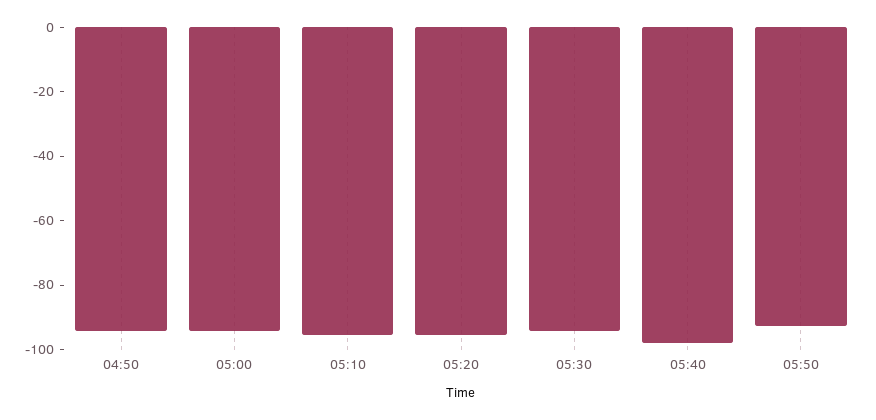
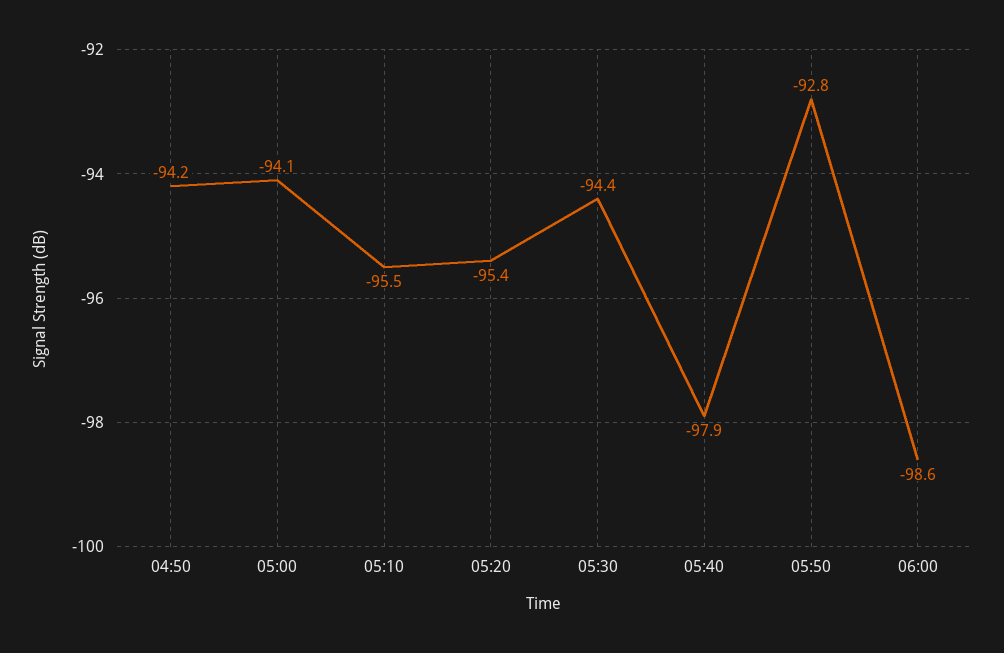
06:00: none -> -98.6

